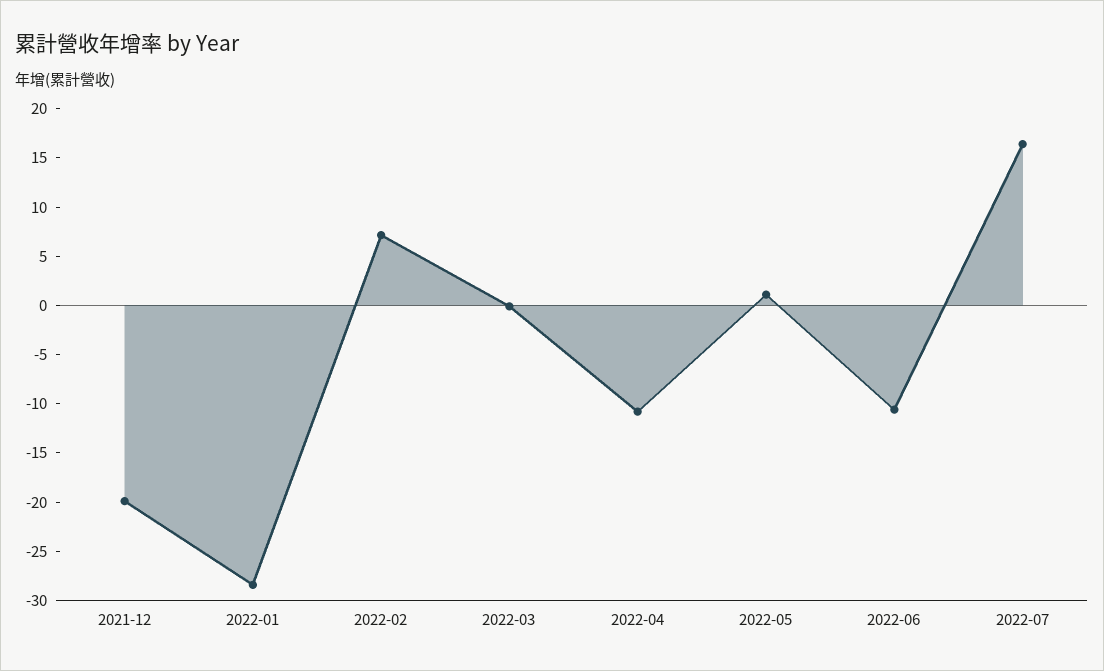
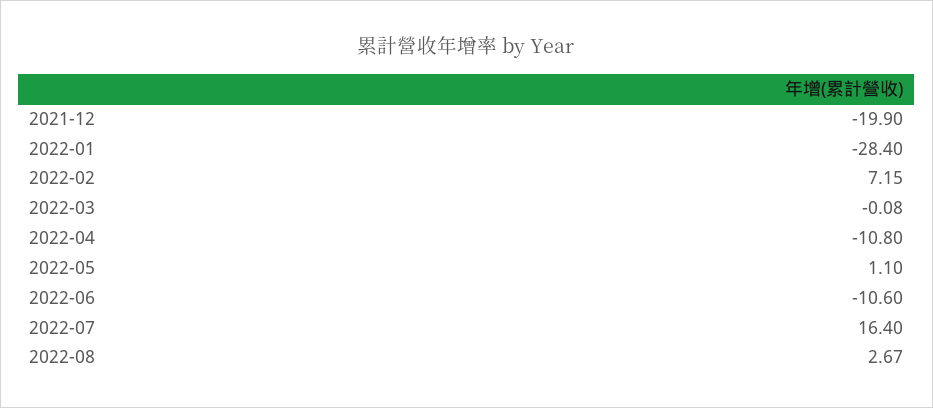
2022-08: none -> 2.67

